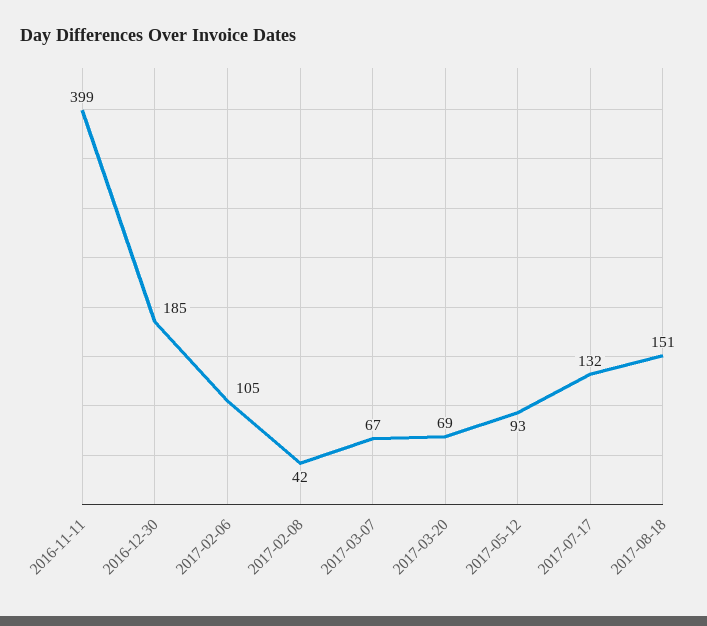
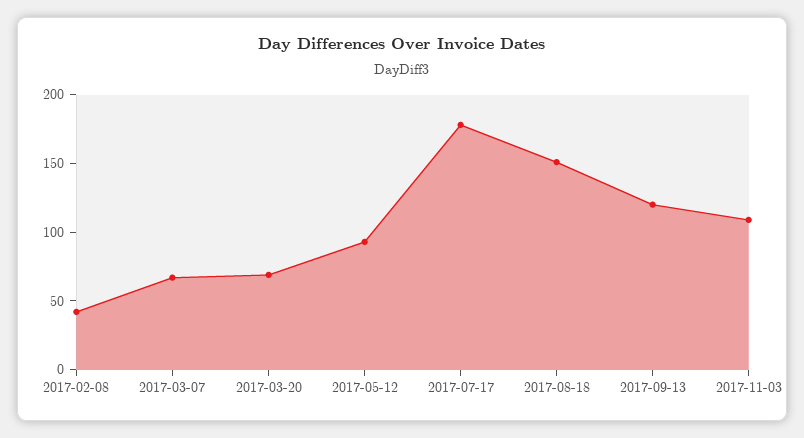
2016-11-11: 399 -> none
2016-12-30: 185 -> none
2017-02-06: 105 -> none
2017-07-17: 132 -> 180
2017-09-13: none -> 120
2017-11-03: none -> 110

